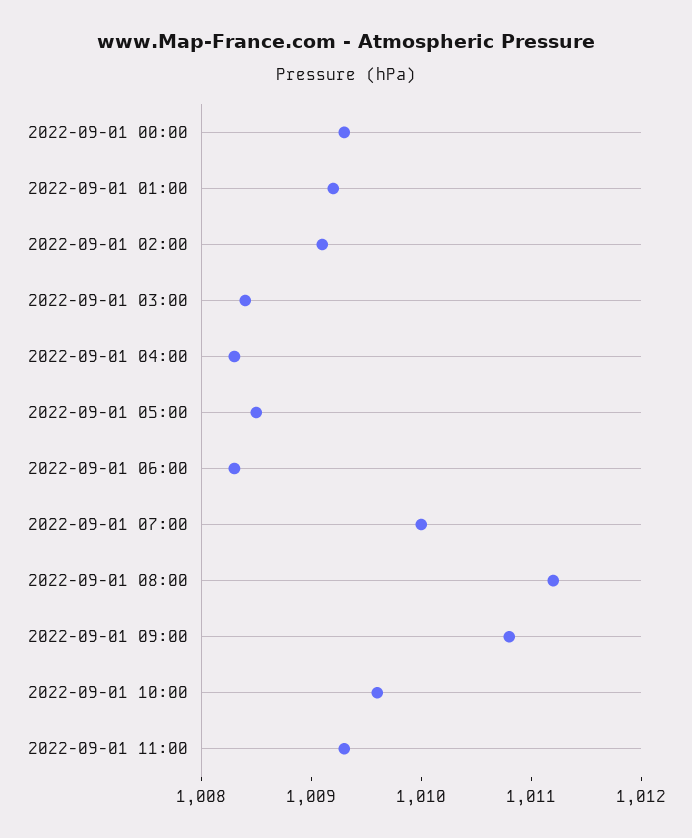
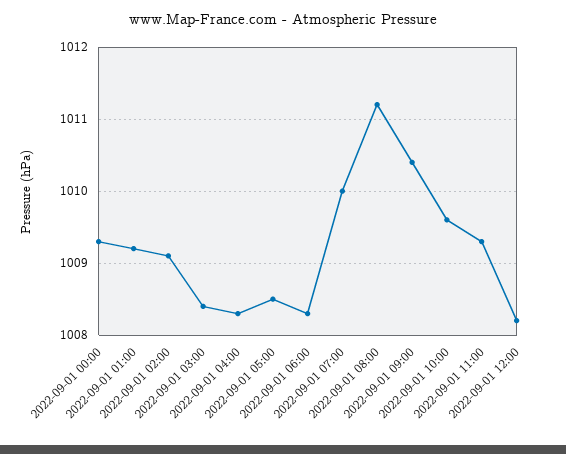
2022-09-01 09:00: 1010.8 -> 1010.4
2022-09-01 12:00: none -> 1008.2

